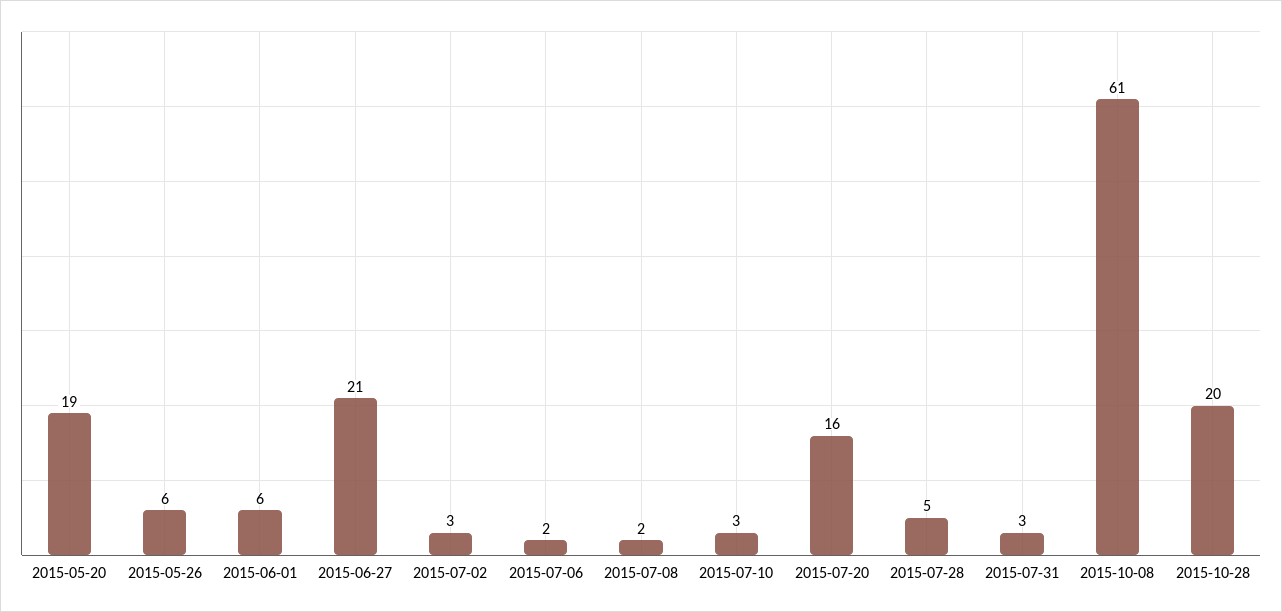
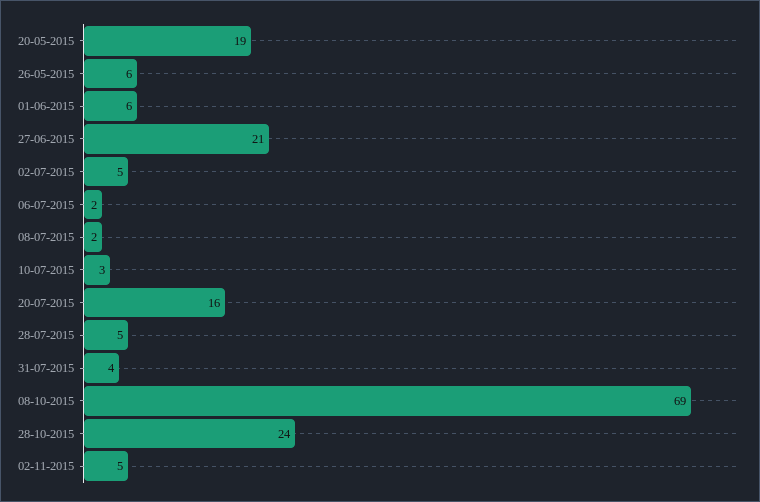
2015-07-02: 3 -> 5
2015-07-31: 3 -> 4
2015-10-08: 61 -> 69
2015-10-28: 20 -> 24
02-11-2015: none -> 5

